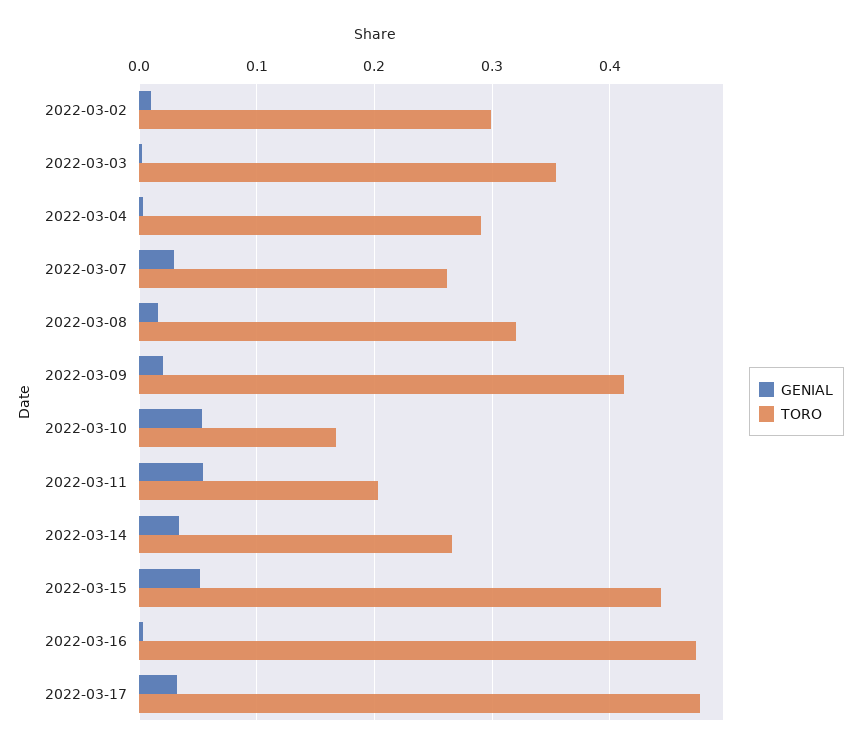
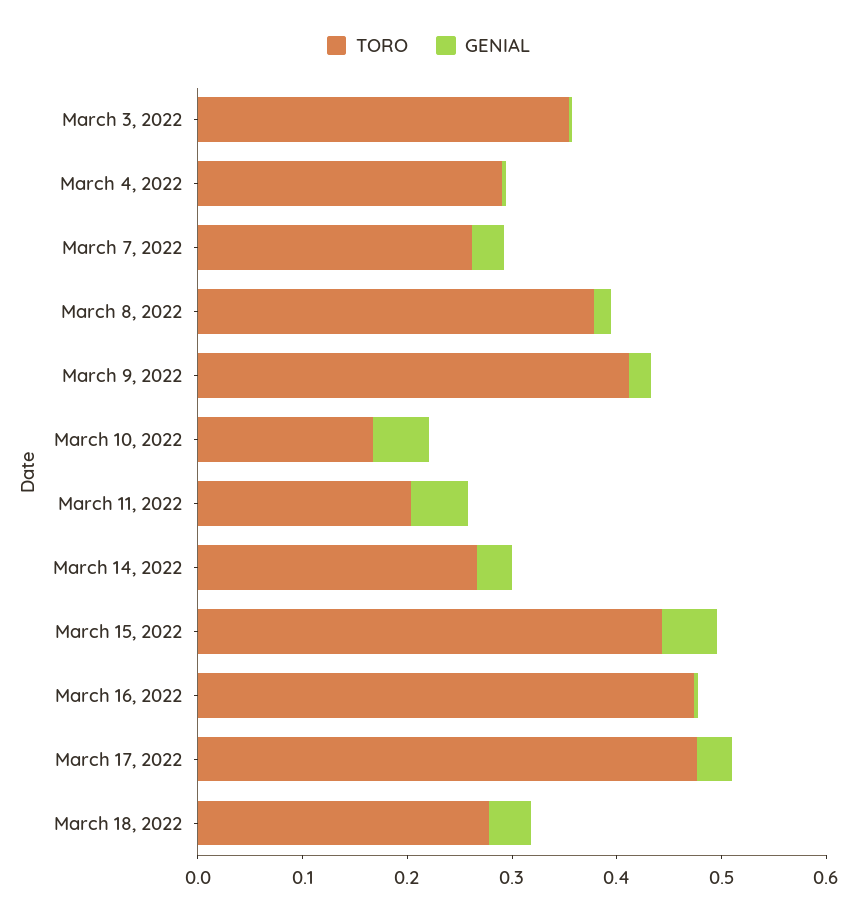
GENIAL, 2022-03-02: 0.01 -> none
TORO, 2022-03-02: 0.3 -> none
TORO, 2022-03-08: 0.32 -> 0.38
TORO, March 18, 2022: none -> 0.28
GENIAL, March 18, 2022: none -> 0.04

